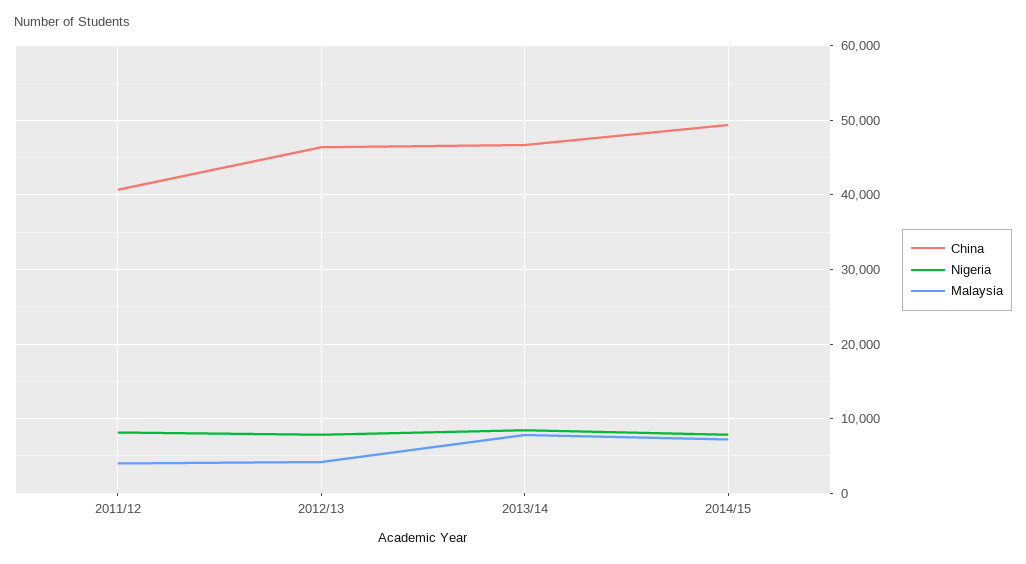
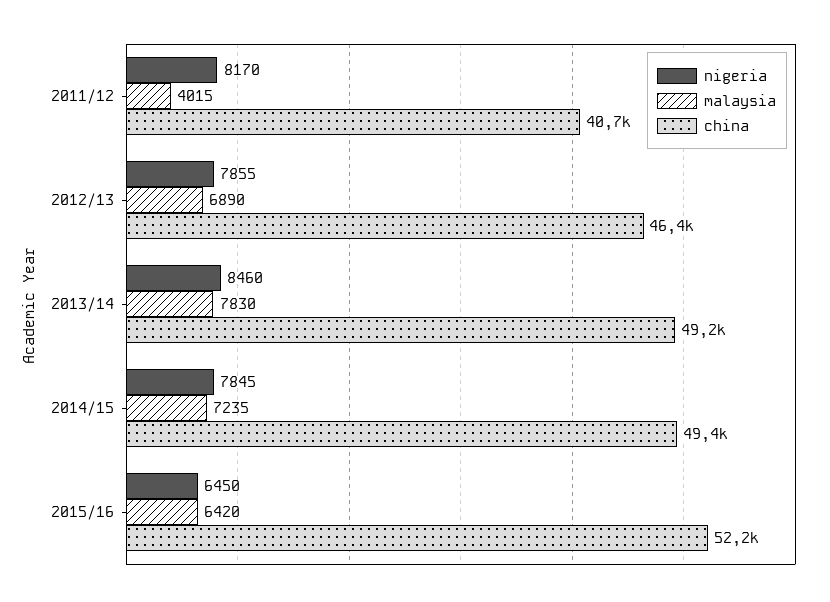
Malaysia, 2012/13: 4000 -> 6890
China, 2013/14: 47000 -> 49200
Nigeria, 2015/16: none -> 6450
Malaysia, 2015/16: none -> 6420
China, 2015/16: none -> 52200

